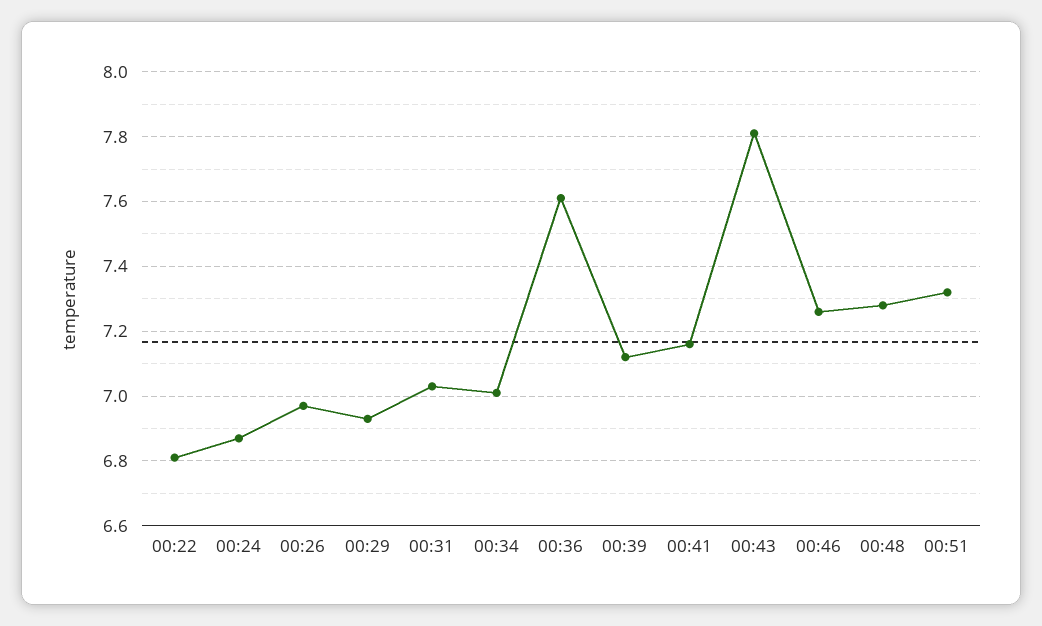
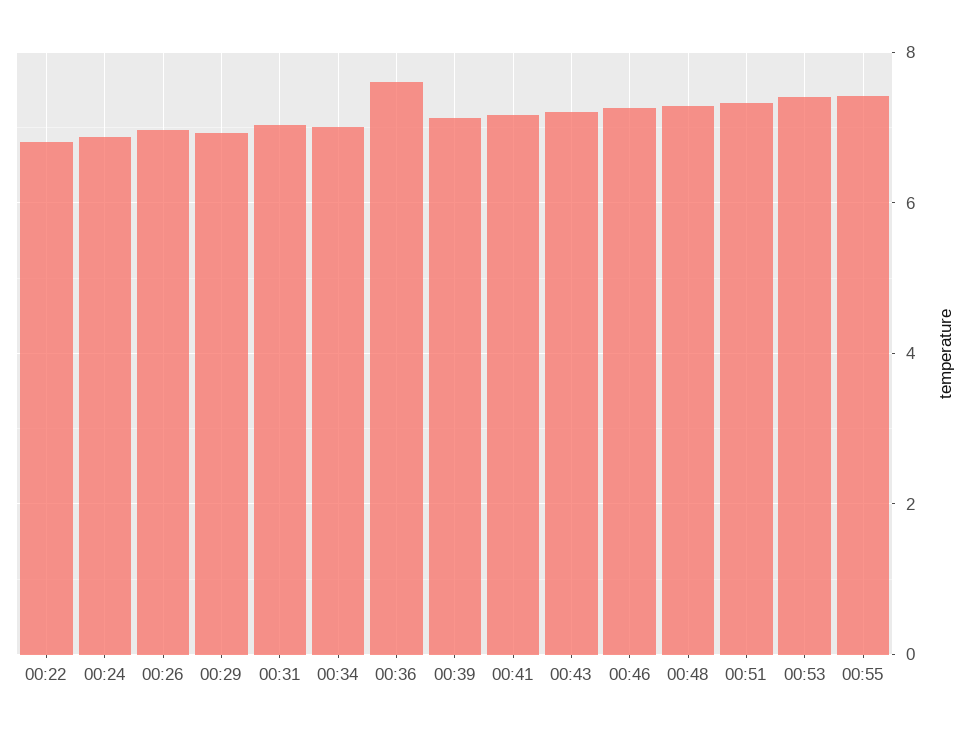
00:43: 7.8 -> 7.2
00:53: none -> 7.4
00:55: none -> 7.4

